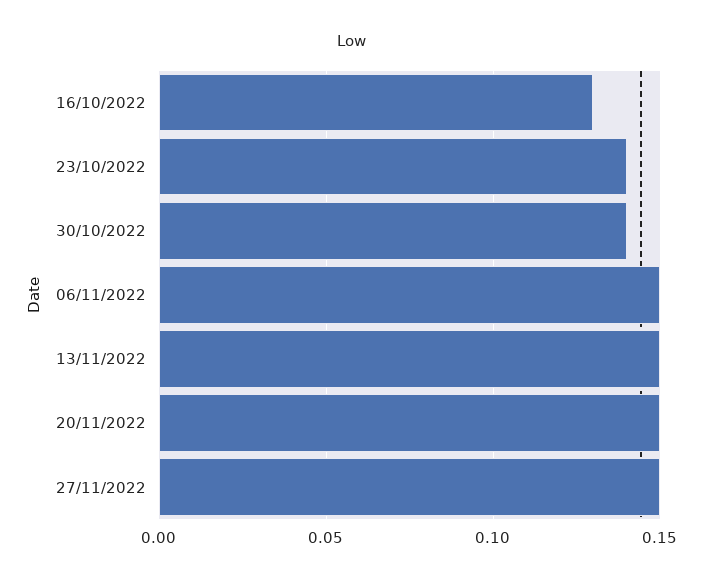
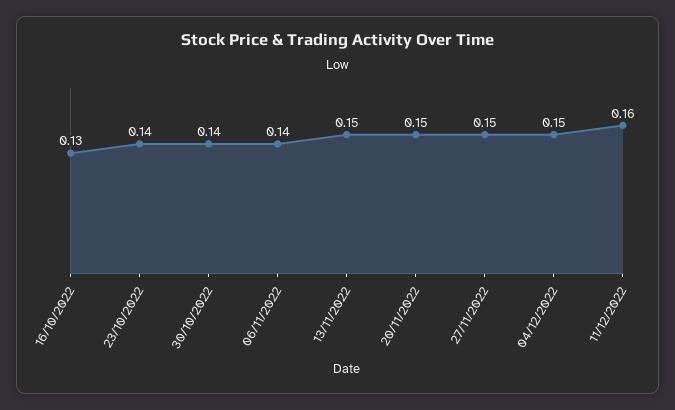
06/11/2022: 0.15 -> 0.14
04/12/2022: none -> 0.15
11/12/2022: none -> 0.16

